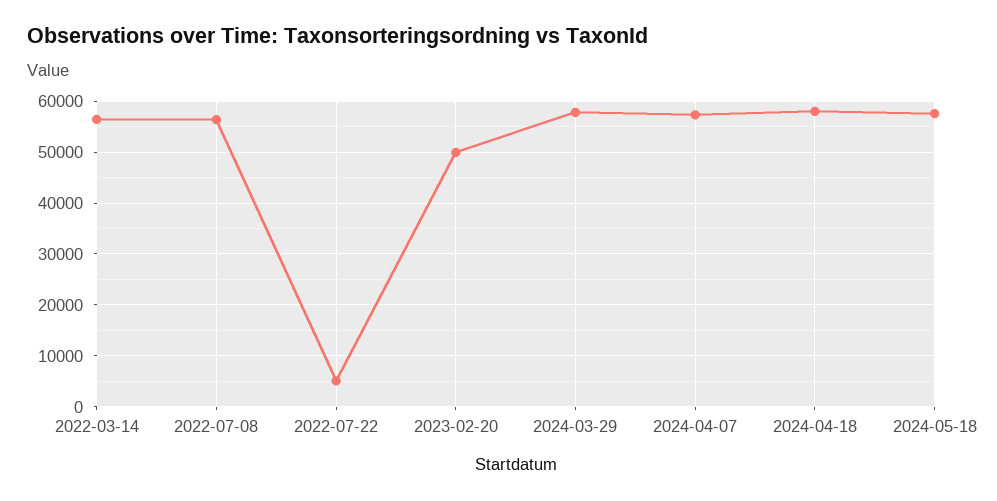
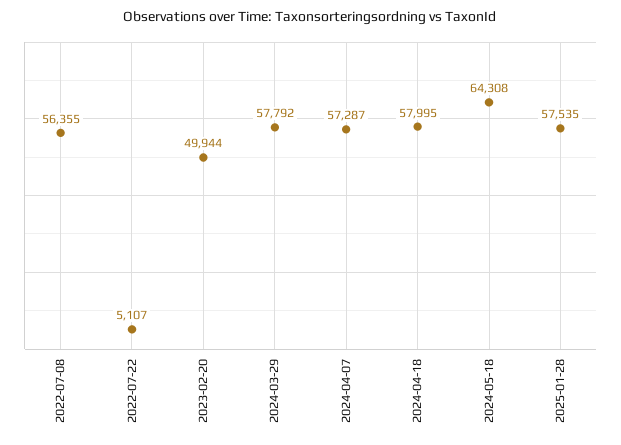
2022-03-14: 56000 -> none
2024-05-18: 58000 -> 64308
2025-01-28: none -> 57535

